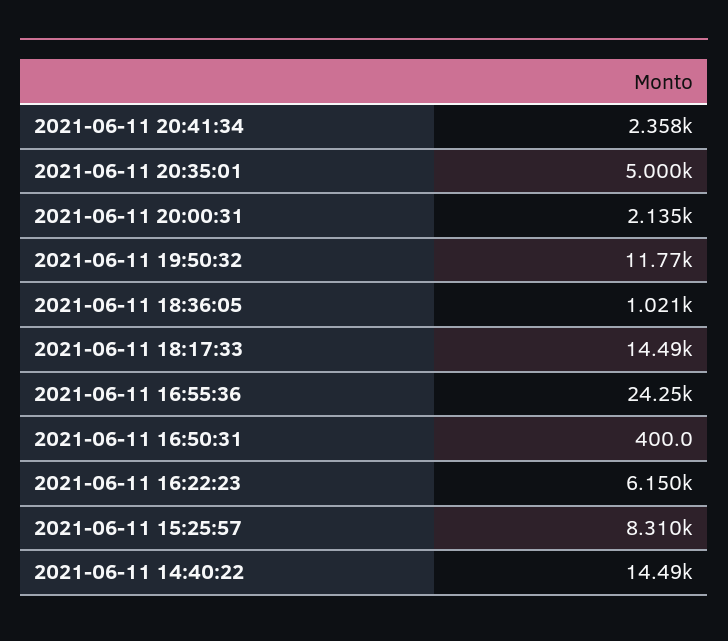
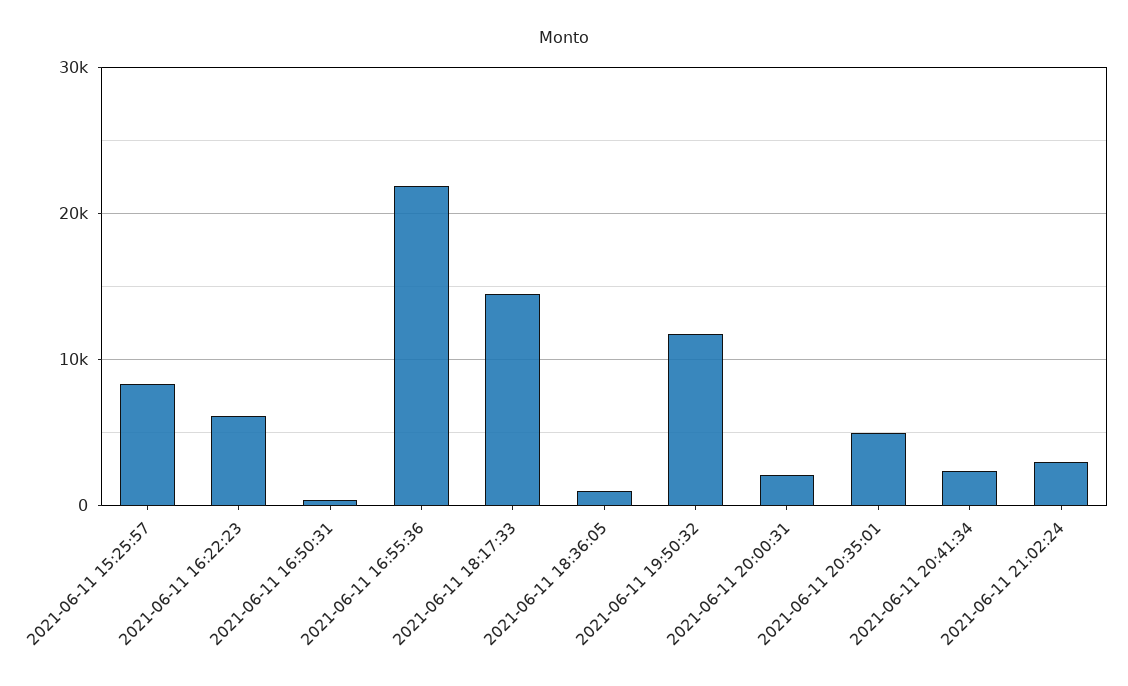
2021-06-11 16:55:36: 24250 -> 22000
2021-06-11 14:40:22: 14490 -> none
2021-06-11 21:02:24: none -> 3000

